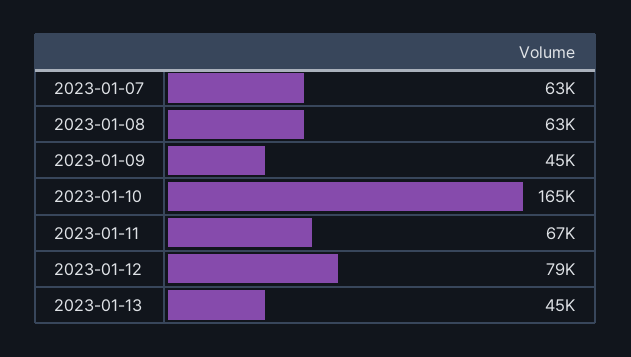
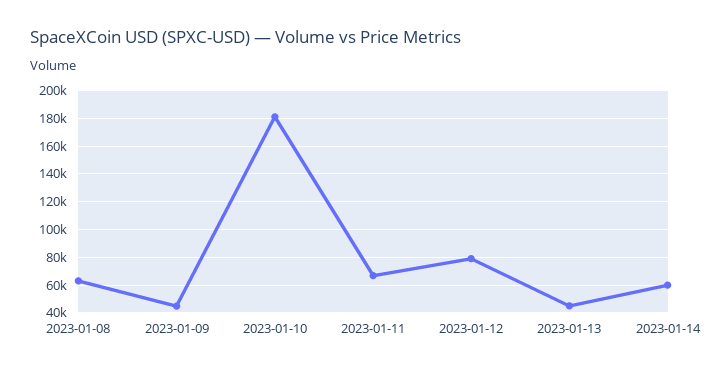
2023-01-07: 63000 -> none
2023-01-10: 165000 -> 180000
2023-01-14: none -> 60000

